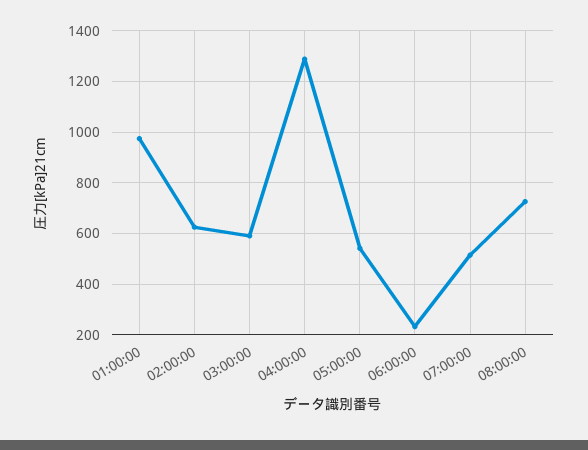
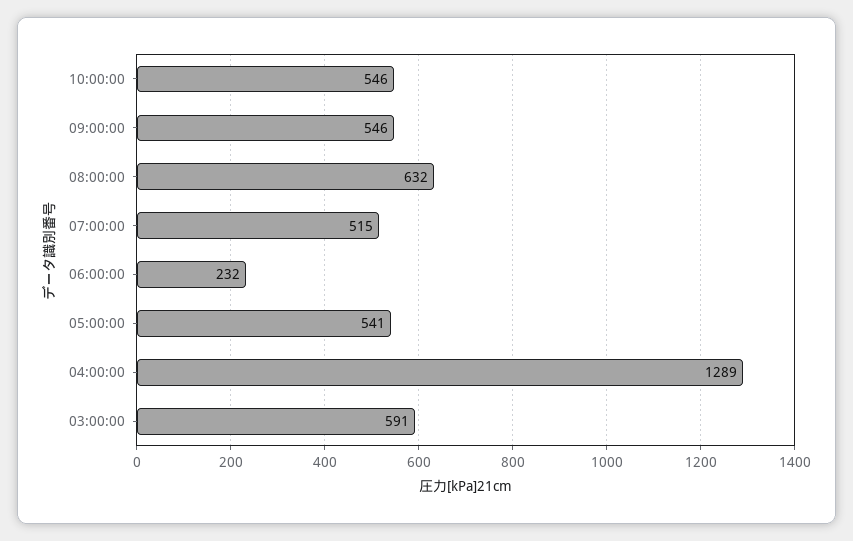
01:00:00: 975 -> none
02:00:00: 625 -> none
08:00:00: 725 -> 632
10:00:00: none -> 546
09:00:00: none -> 546

